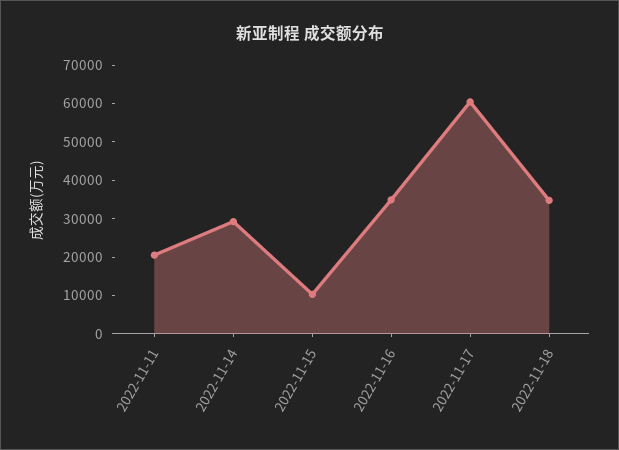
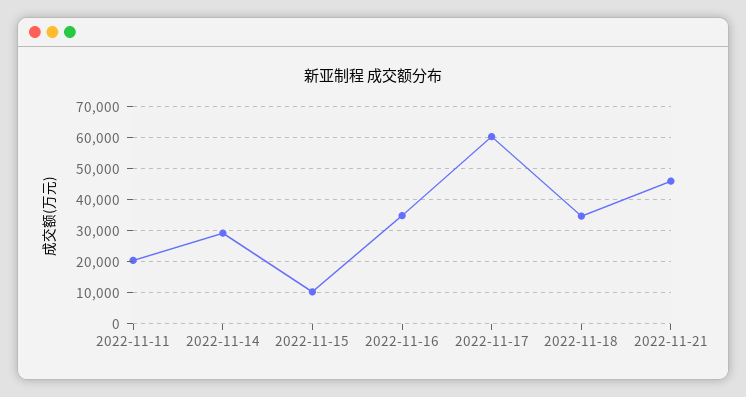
2022-11-21: none -> 46000

